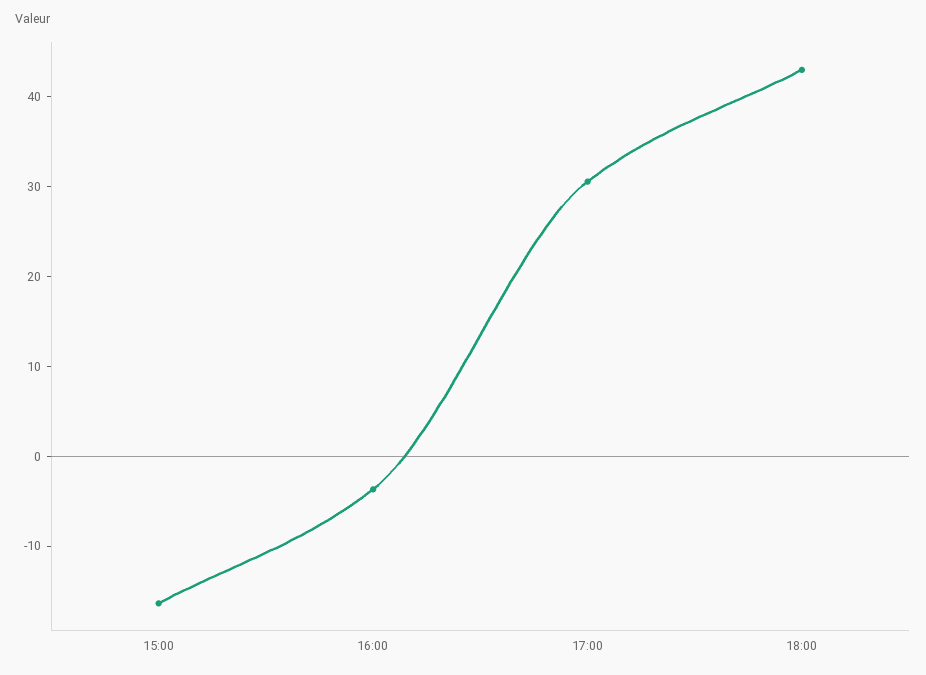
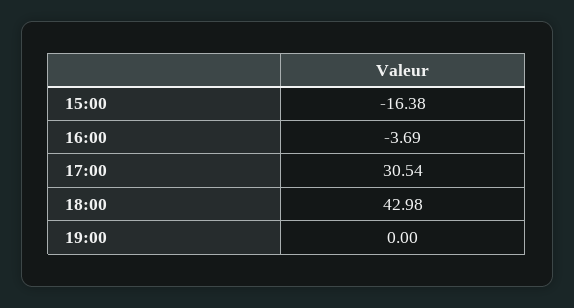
19:00: none -> 0

